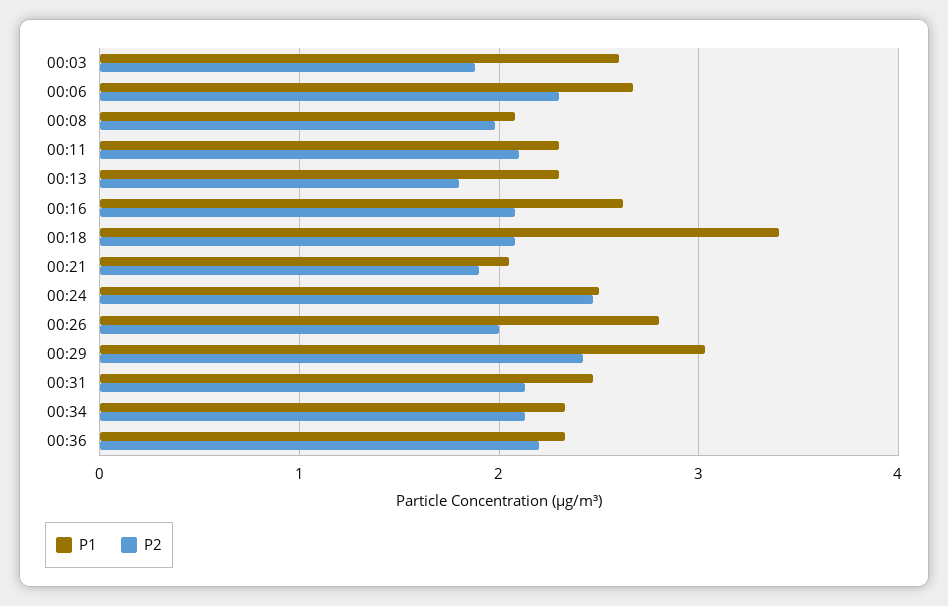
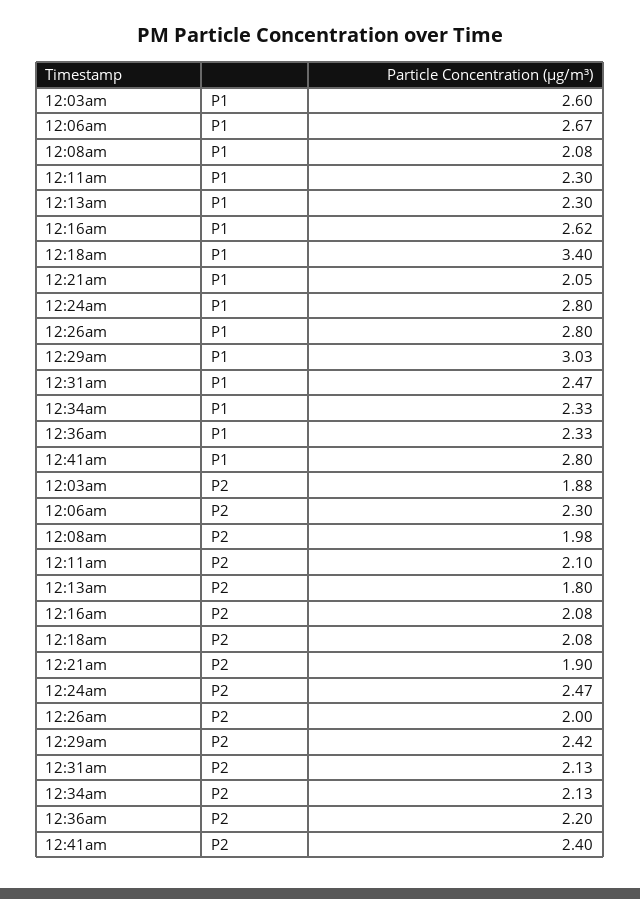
P1, 00:24: 2.5 -> 2.8
P1, 12:41am: none -> 2.8
P2, 12:41am: none -> 2.4

